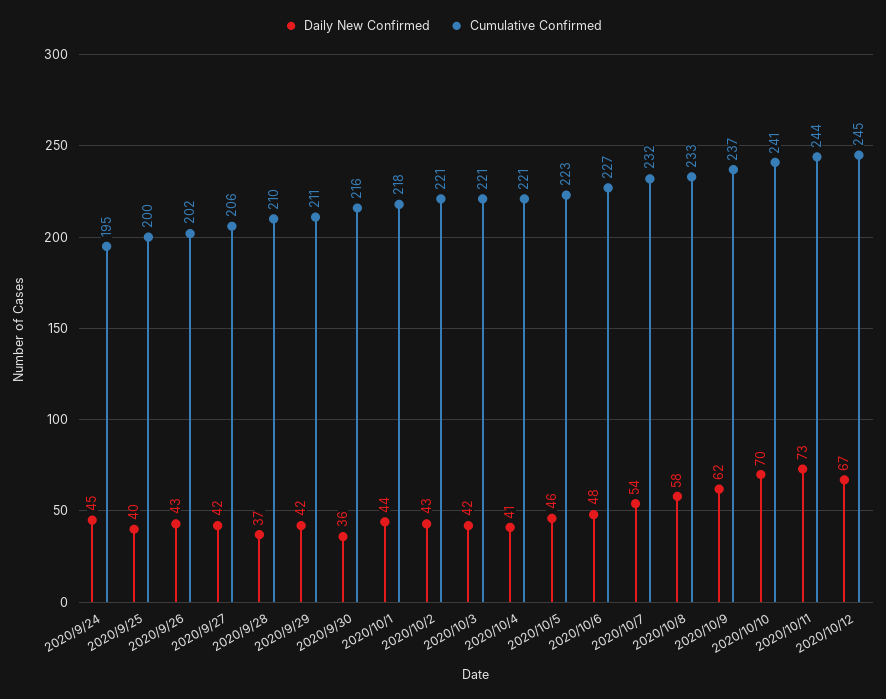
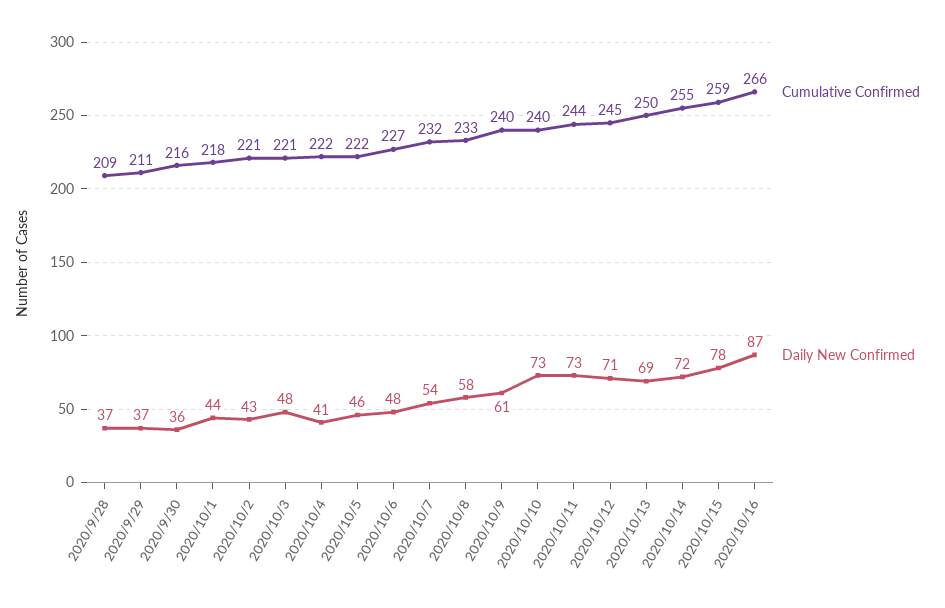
Daily New Confirmed, 2020/9/24: 45 -> none
Cumulative Confirmed, 2020/9/24: 195 -> none
Daily New Confirmed, 2020/9/25: 40 -> none
Cumulative Confirmed, 2020/9/25: 200 -> none
Daily New Confirmed, 2020/9/26: 43 -> none
Cumulative Confirmed, 2020/9/26: 202 -> none
Daily New Confirmed, 2020/9/27: 42 -> none
Cumulative Confirmed, 2020/9/27: 206 -> none
Cumulative Confirmed, 2020/9/28: 210 -> 209
Daily New Confirmed, 2020/9/29: 42 -> 37
Daily New Confirmed, 2020/10/3: 42 -> 48
Cumulative Confirmed, 2020/10/4: 221 -> 222
Cumulative Confirmed, 2020/10/5: 223 -> 222
Daily New Confirmed, 2020/10/9: 62 -> 61
Cumulative Confirmed, 2020/10/9: 237 -> 240
Daily New Confirmed, 2020/10/10: 70 -> 73
Cumulative Confirmed, 2020/10/10: 241 -> 240
Daily New Confirmed, 2020/10/12: 67 -> 71
Cumulative Confirmed, 2020/10/13: none -> 250
Daily New Confirmed, 2020/10/13: none -> 69
Cumulative Confirmed, 2020/10/14: none -> 255
Daily New Confirmed, 2020/10/14: none -> 72
Cumulative Confirmed, 2020/10/15: none -> 259
Daily New Confirmed, 2020/10/15: none -> 78
Cumulative Confirmed, 2020/10/16: none -> 266
Daily New Confirmed, 2020/10/16: none -> 87

